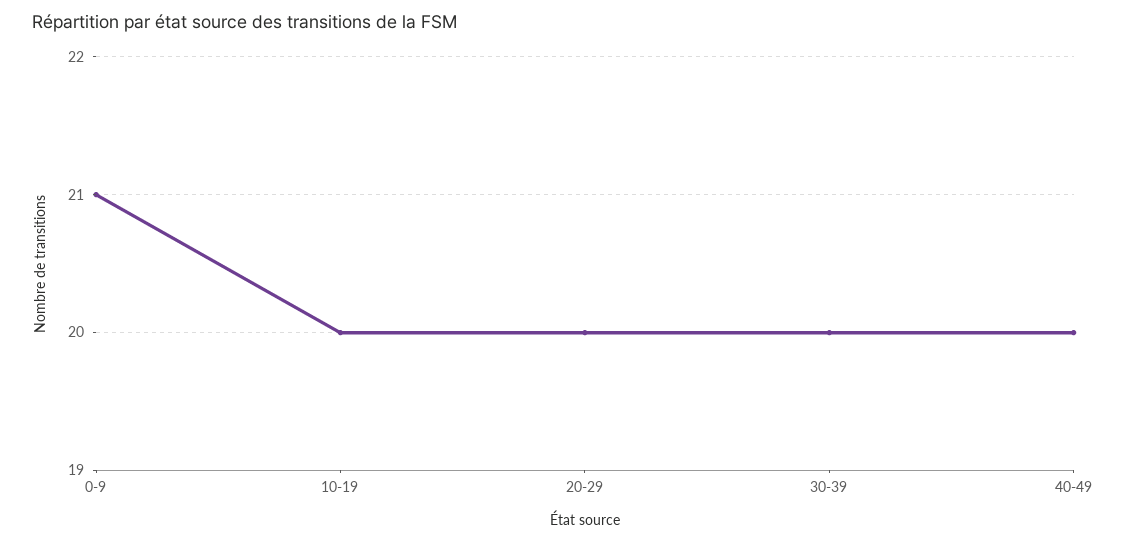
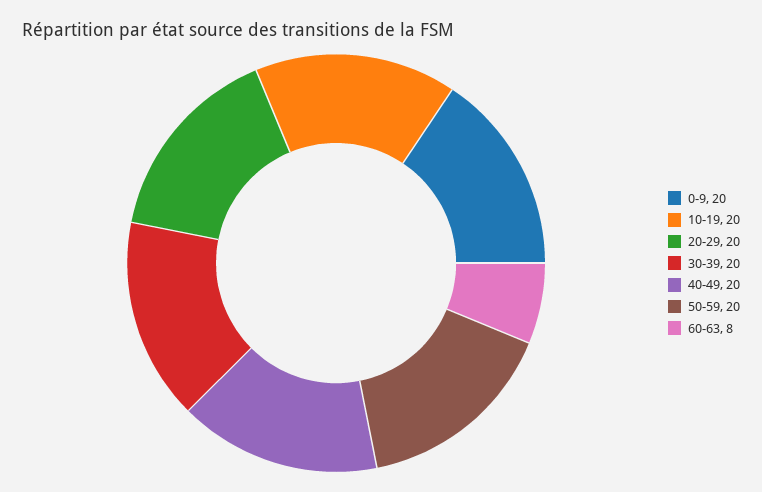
0-9: 21 -> 20
50-59: none -> 20
60-63: none -> 8

